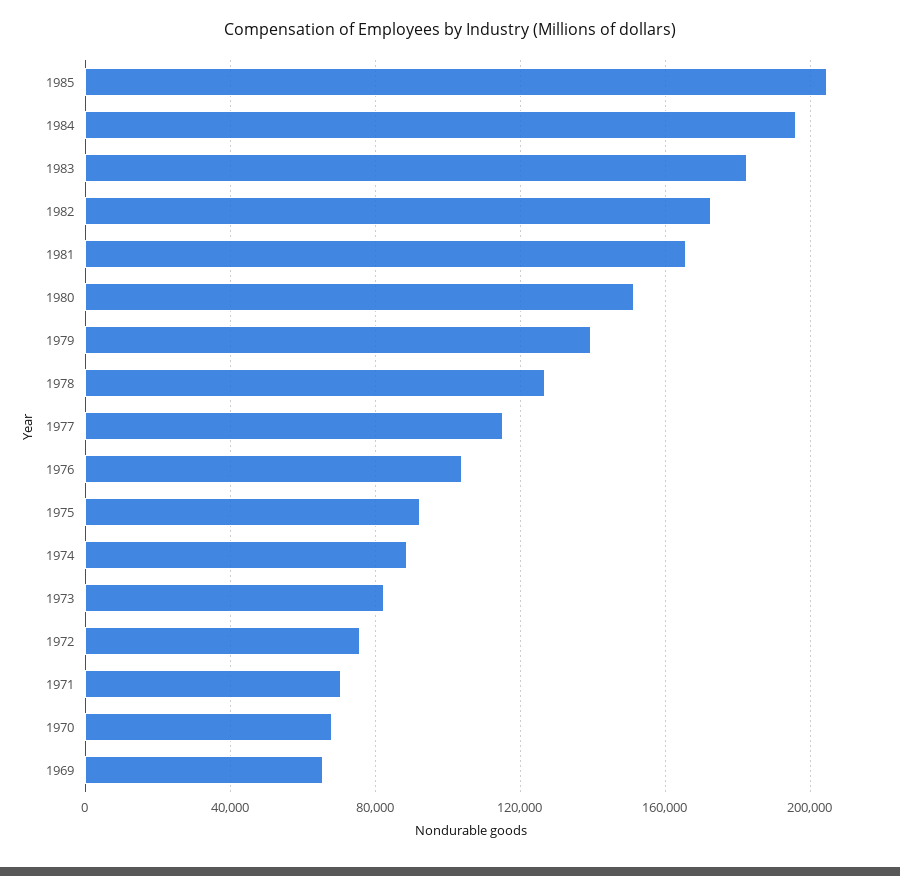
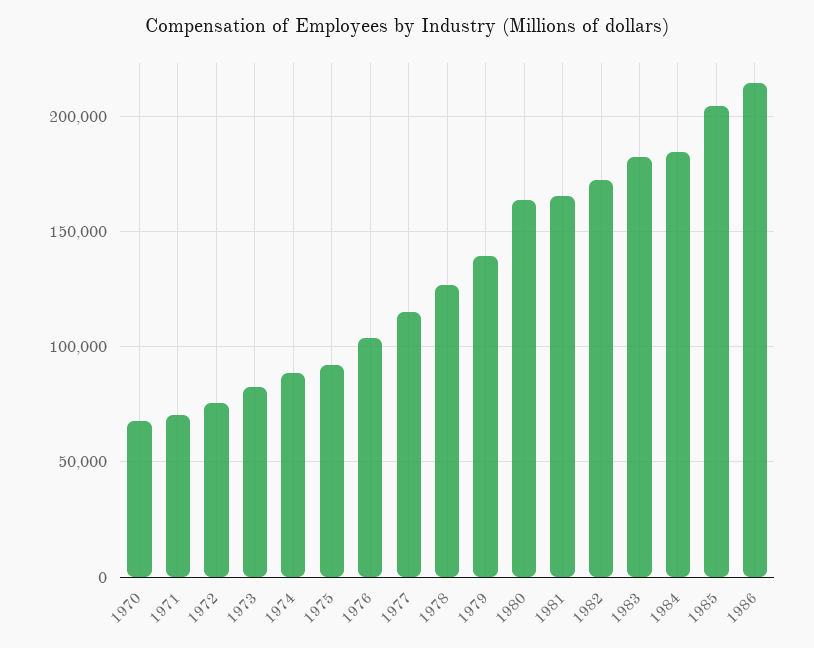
1984: 195000 -> 185000
1980: 150000 -> 165000
1969: 65000 -> none
1986: none -> 215000

